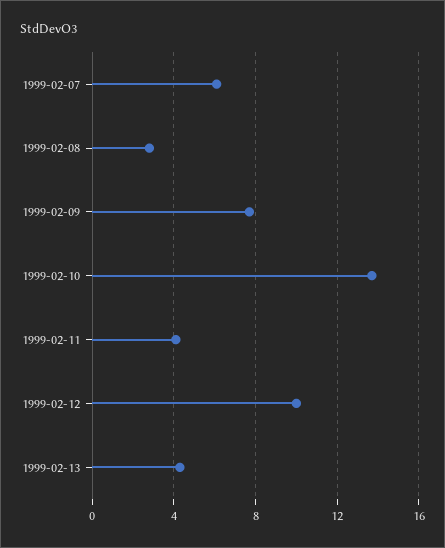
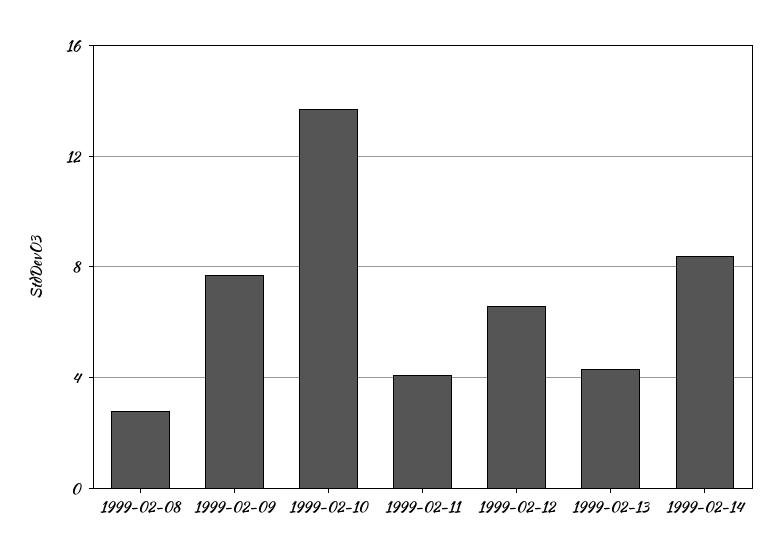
1999-02-07: 6 -> none
1999-02-12: 10 -> 6.5
1999-02-14: none -> 8.5

